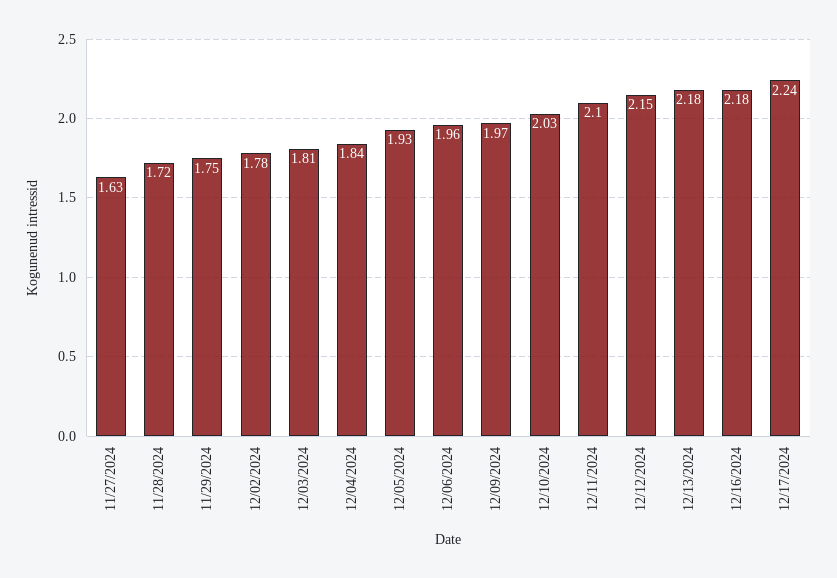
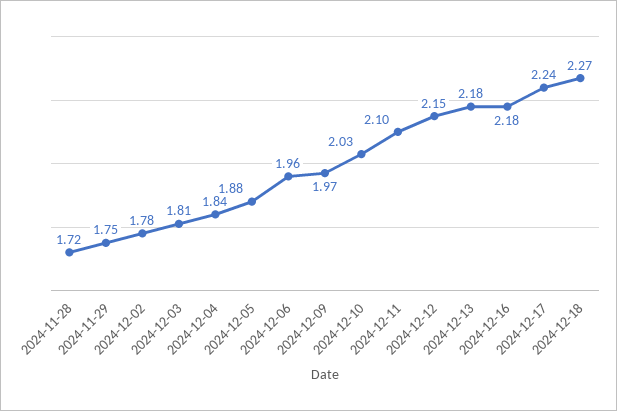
11/27/2024: 1.63 -> none
12/05/2024: 1.93 -> 1.88
2024-12-18: none -> 2.27

